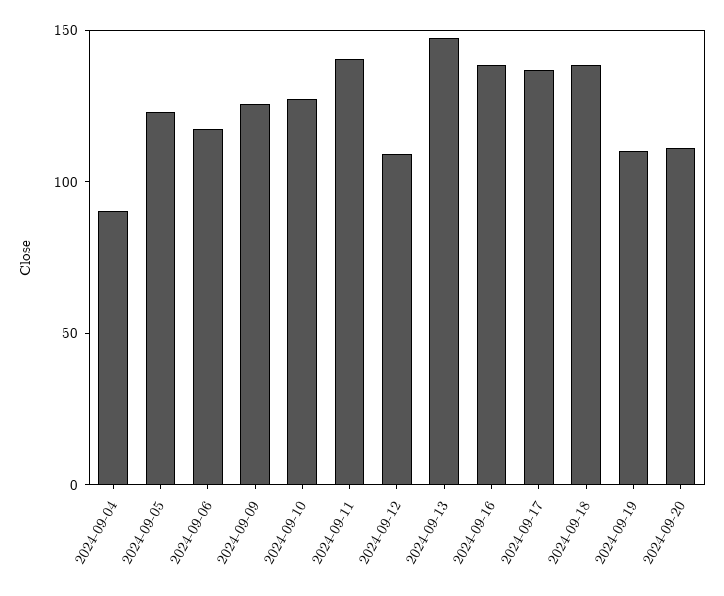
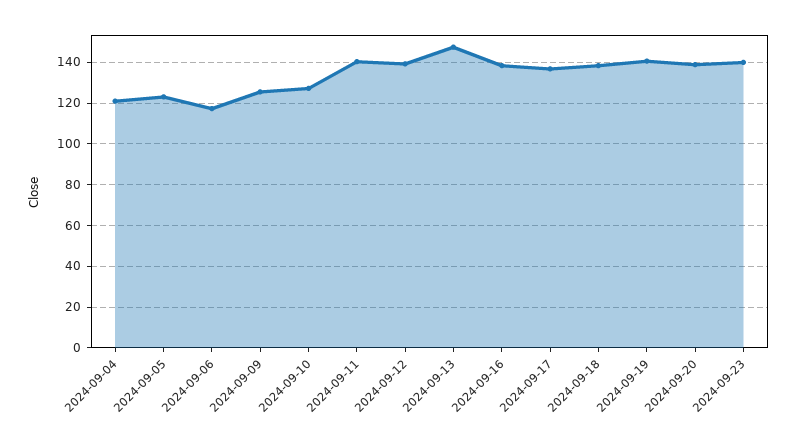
2024-09-04: 90 -> 120
2024-09-12: 110 -> 140
2024-09-19: 110 -> 140
2024-09-20: 110 -> 140
2024-09-23: none -> 140

